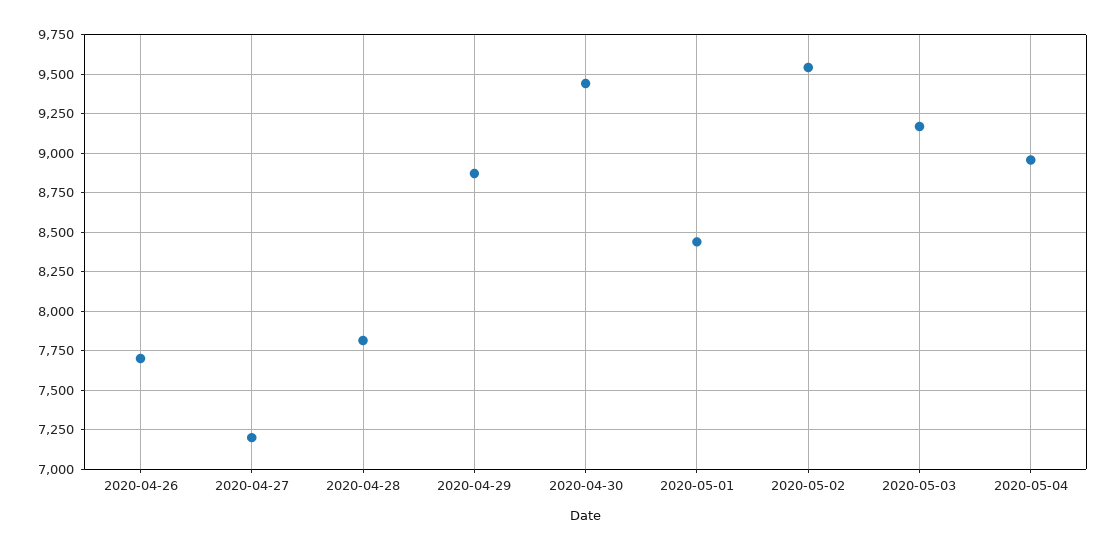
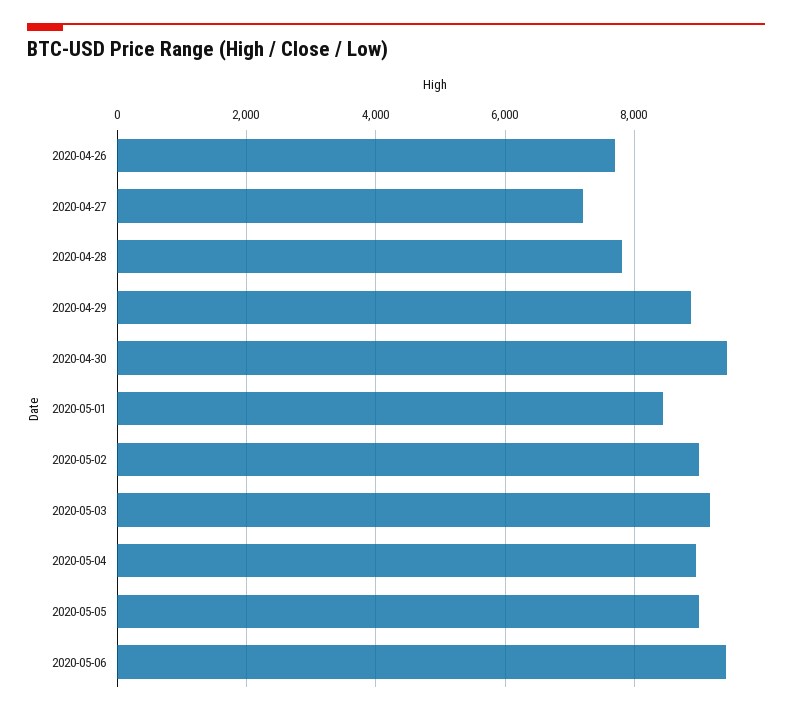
2020-05-02: 9550 -> 9000
2020-05-05: none -> 9000
2020-05-06: none -> 9400

